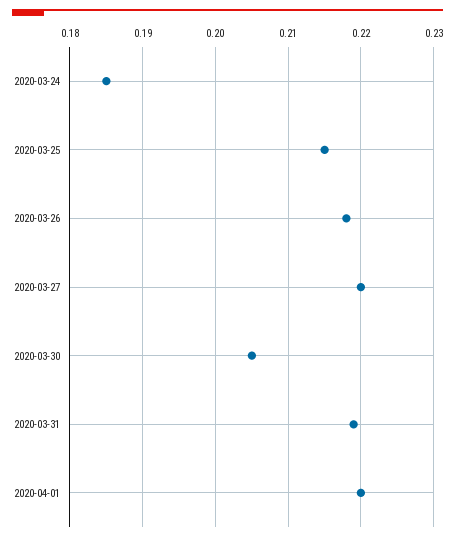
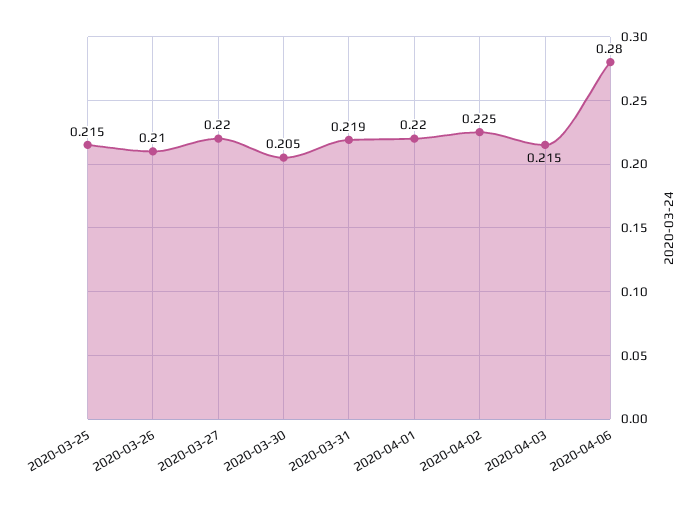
2020-03-24: 0.185 -> none
2020-03-26: 0.218 -> 0.21
2020-04-02: none -> 0.225
2020-04-03: none -> 0.215
2020-04-06: none -> 0.28

